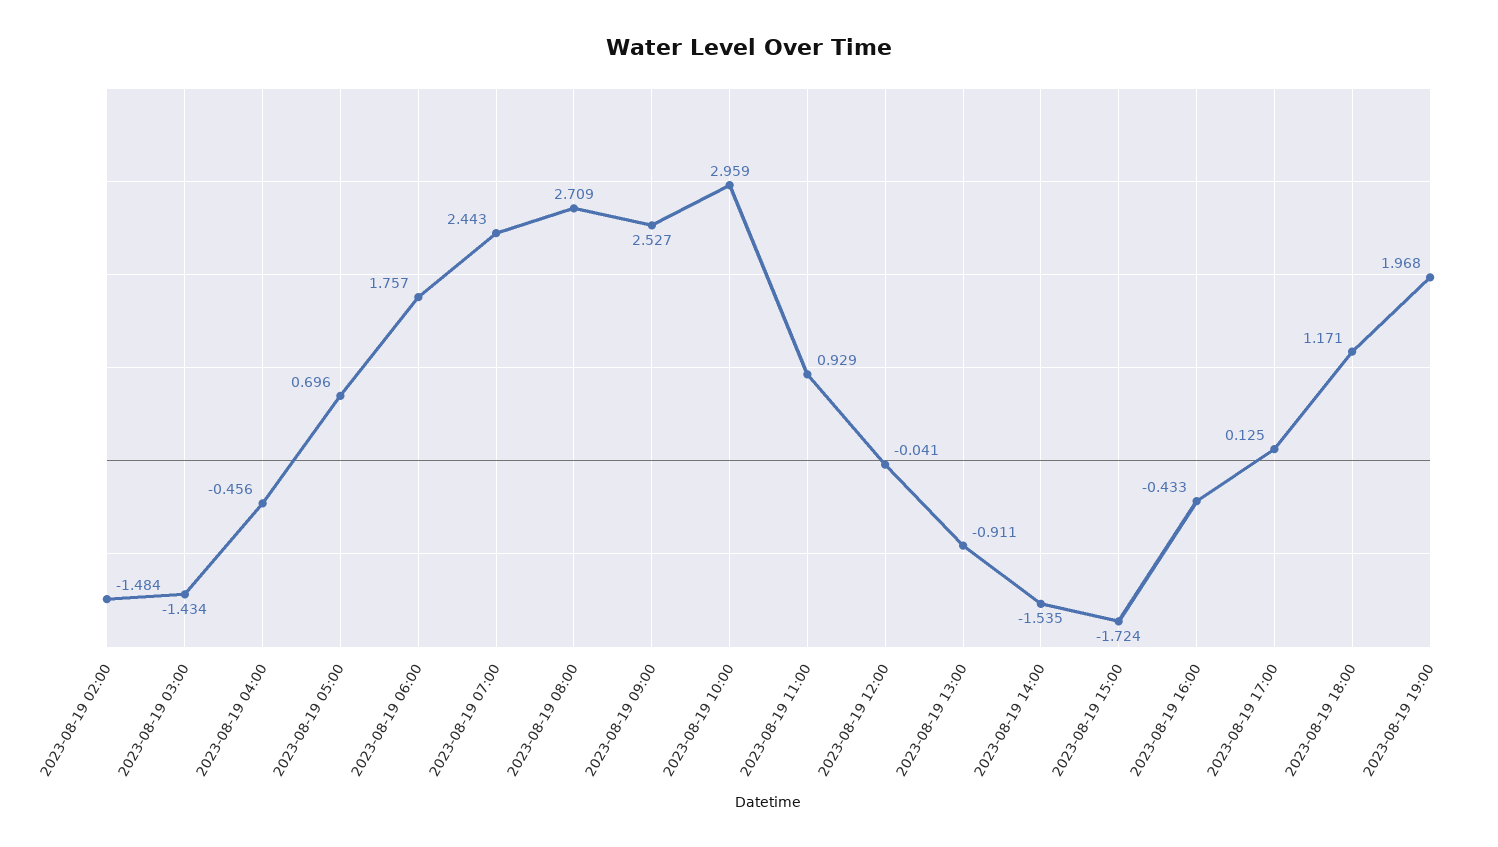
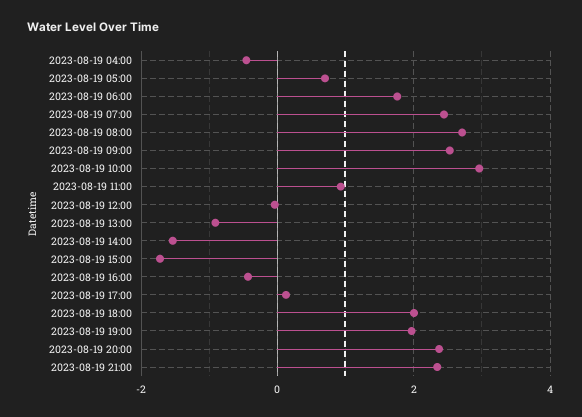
2023-08-19 02:00: -1.484 -> none
2023-08-19 03:00: -1.434 -> none
2023-08-19 18:00: 1.171 -> 2
2023-08-19 20:00: none -> 2.4
2023-08-19 21:00: none -> 2.4

